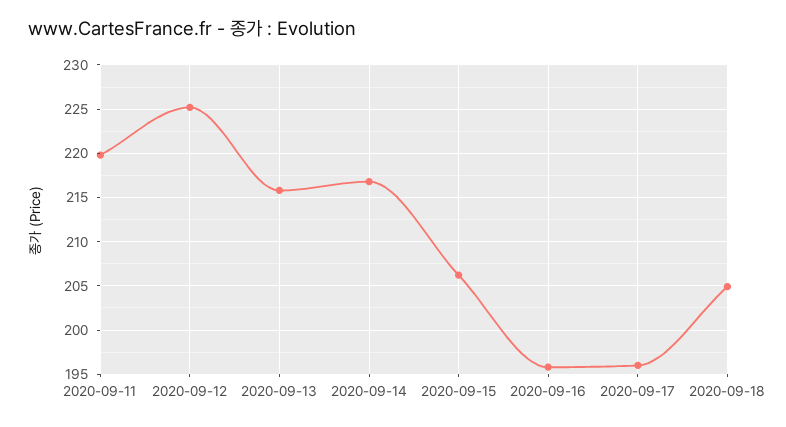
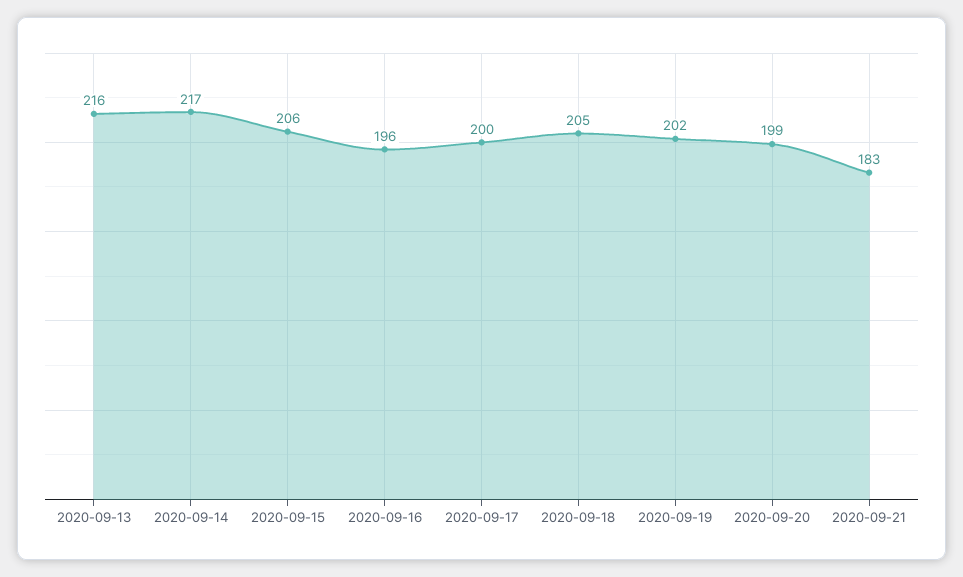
2020-09-11: 220 -> none
2020-09-12: 225 -> none
2020-09-17: 196 -> 200
2020-09-19: none -> 202
2020-09-20: none -> 199
2020-09-21: none -> 183

